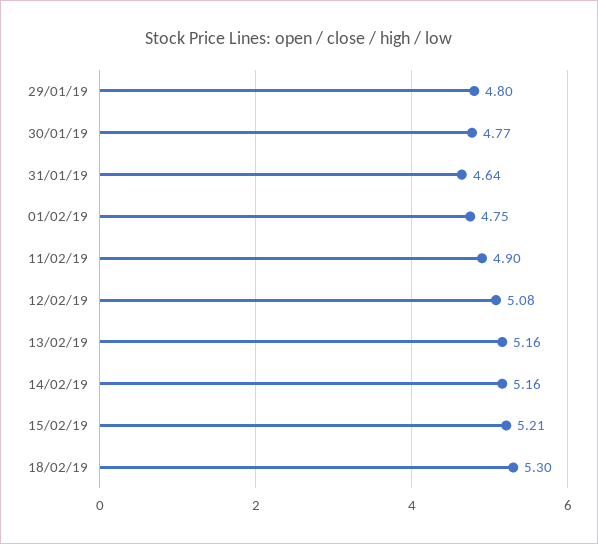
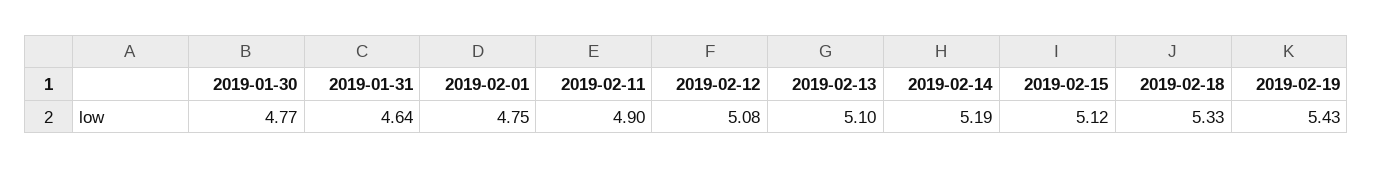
29/01/19: 4.8 -> none
13/02/19: 5.16 -> 5.1
14/02/19: 5.16 -> 5.19
15/02/19: 5.21 -> 5.12
18/02/19: 5.3 -> 5.33
2019-02-19: none -> 5.43

